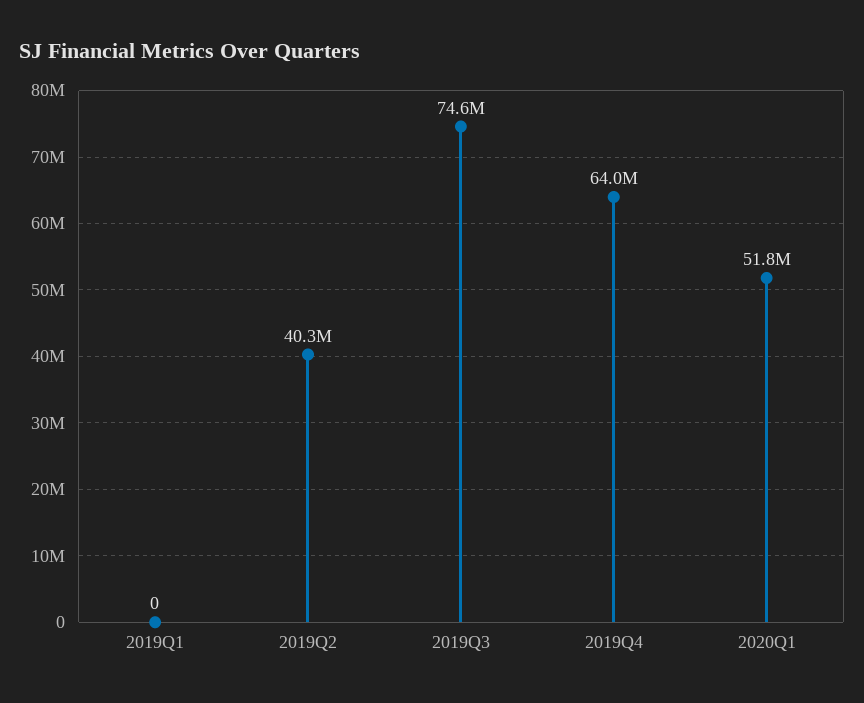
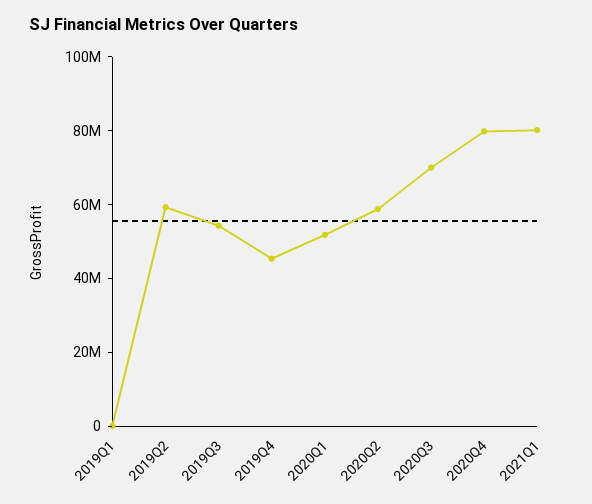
2019Q2: 40300000 -> 60000000
2019Q3: 74600000 -> 55000000
2019Q4: 64000000 -> 45000000
2020Q2: none -> 60000000
2020Q3: none -> 70000000
2020Q4: none -> 80000000
2021Q1: none -> 80000000

